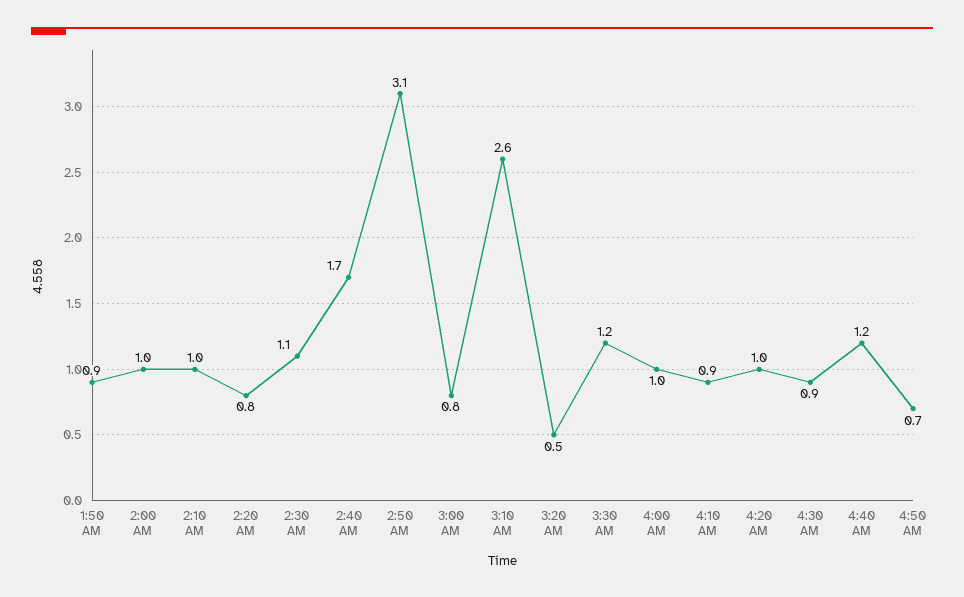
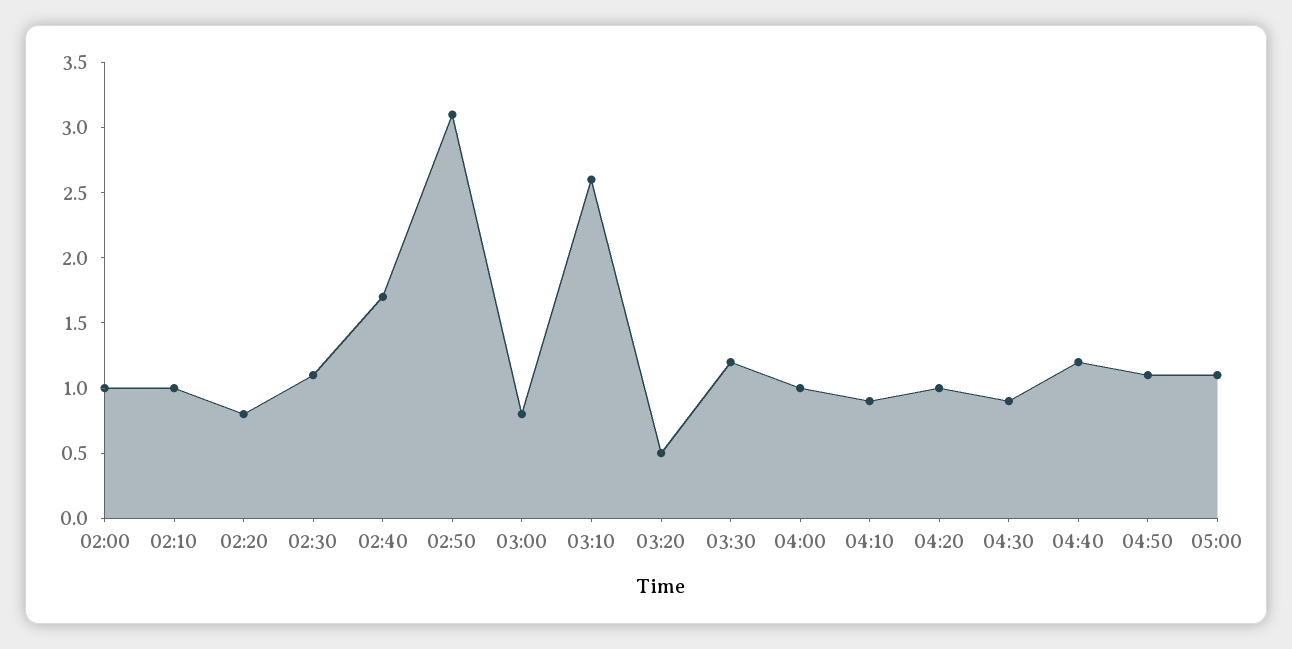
1:50 AM: 0.9 -> none
4:50 AM: 0.7 -> 1.1
05:00: none -> 1.1

